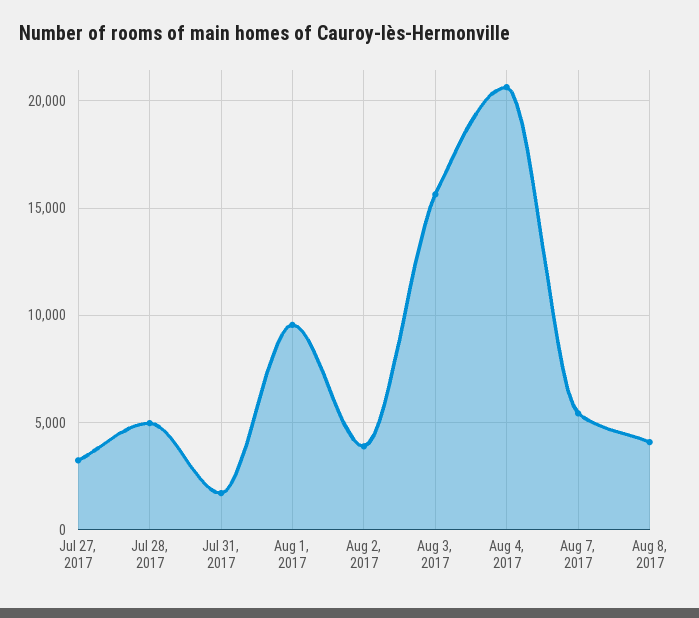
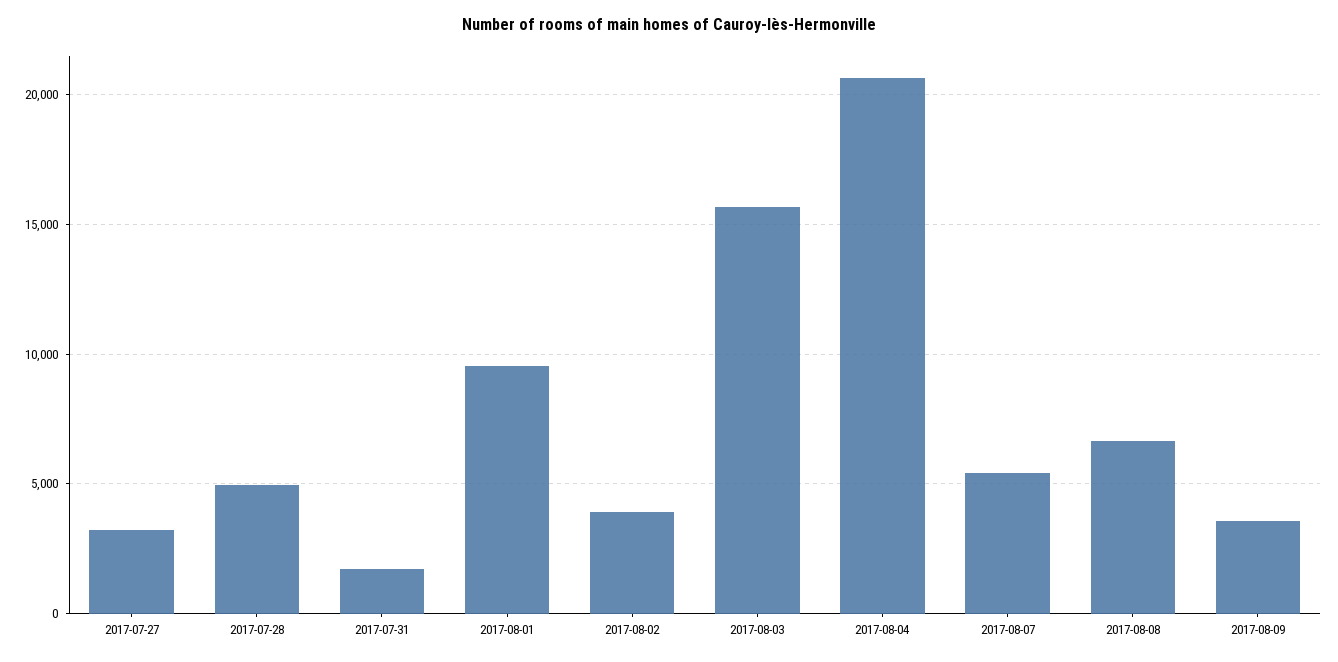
Aug 8, 2017: 4000 -> 6500
2017-08-09: none -> 3500

